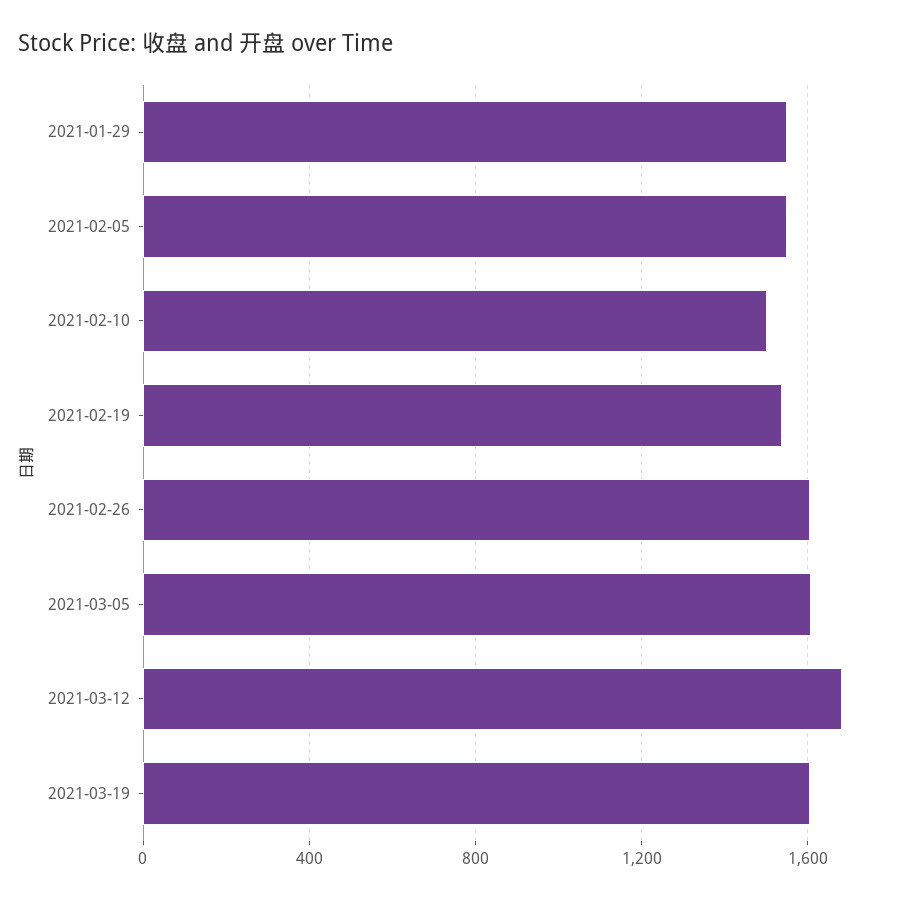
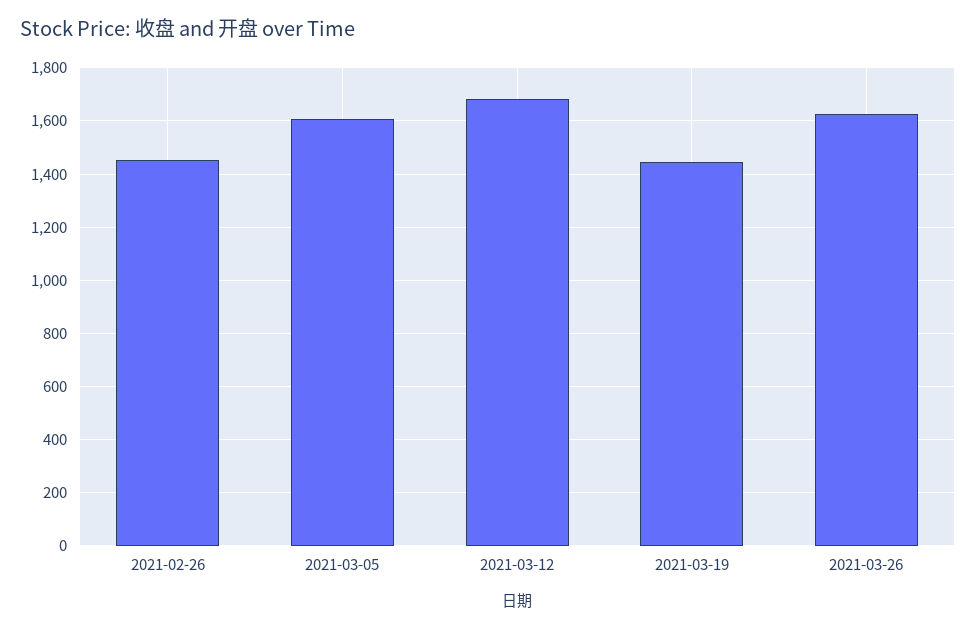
2021-01-29: 1550 -> none
2021-02-05: 1550 -> none
2021-02-10: 1500 -> none
2021-02-19: 1550 -> none
2021-02-26: 1600 -> 1450
2021-03-19: 1600 -> 1450
2021-03-26: none -> 1625

